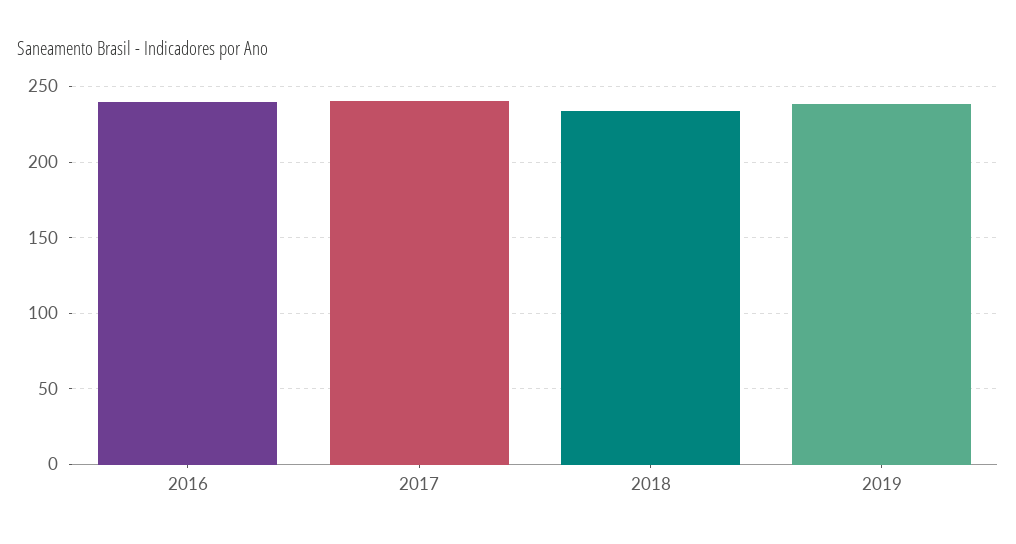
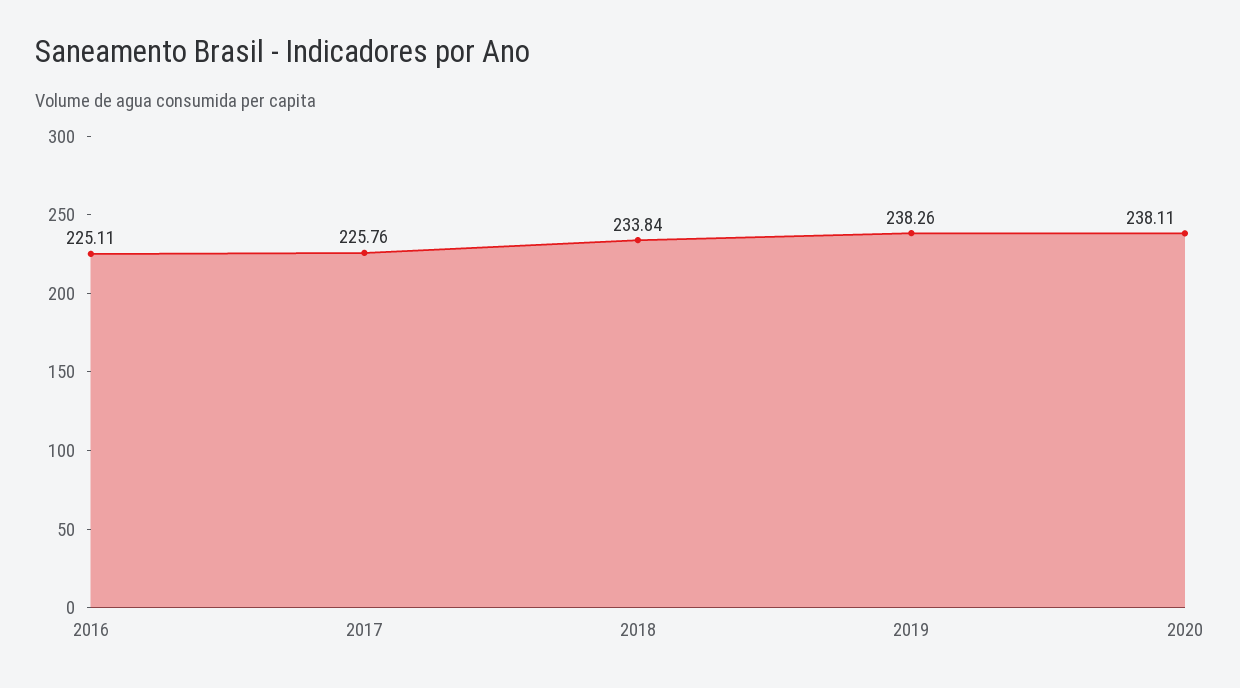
2016: 240 -> 225.11
2017: 240 -> 225.76
2020: none -> 238.11

